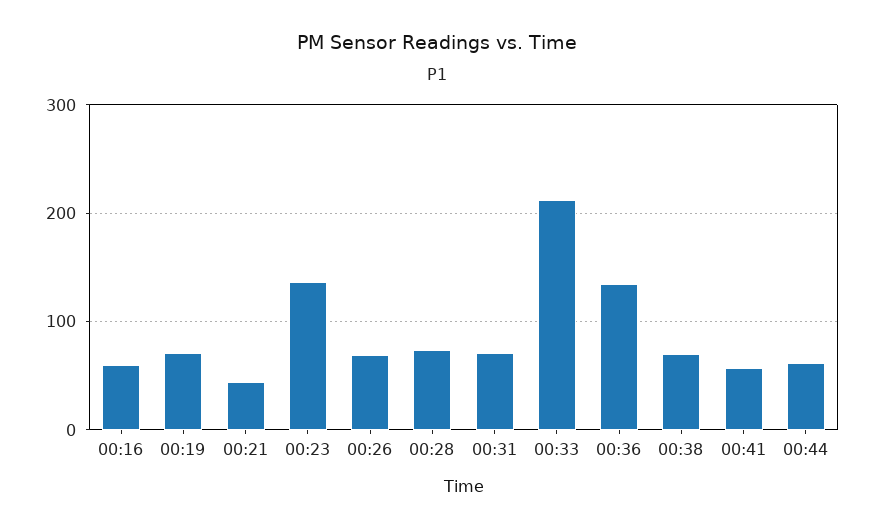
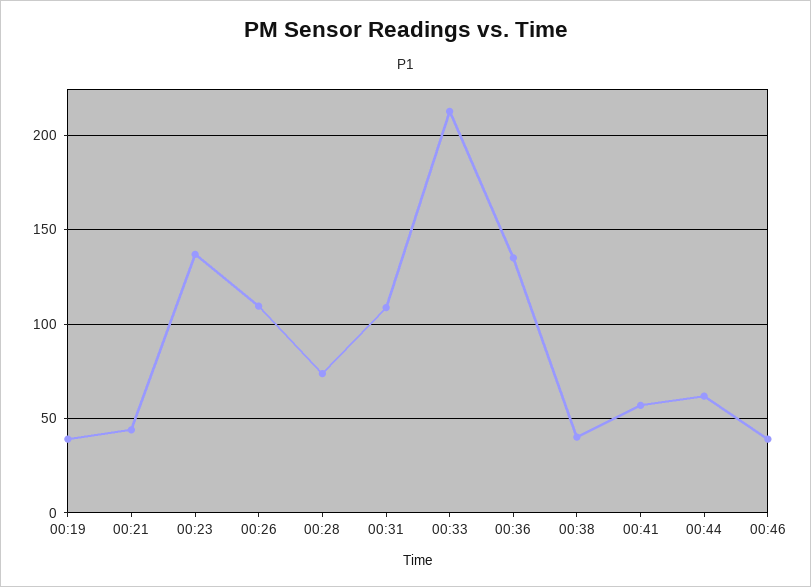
00:16: 60 -> none
00:19: 70 -> 40
00:26: 70 -> 110
00:31: 70 -> 110
00:38: 70 -> 40
00:46: none -> 40

